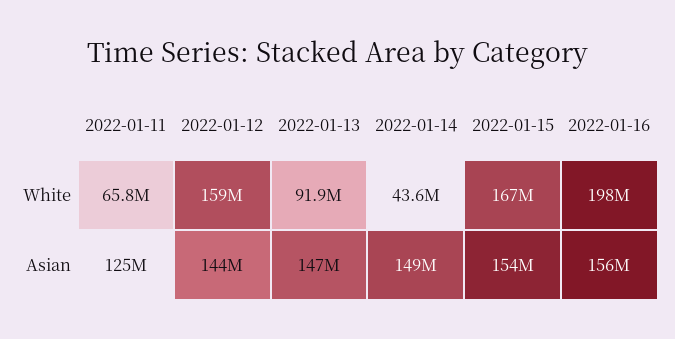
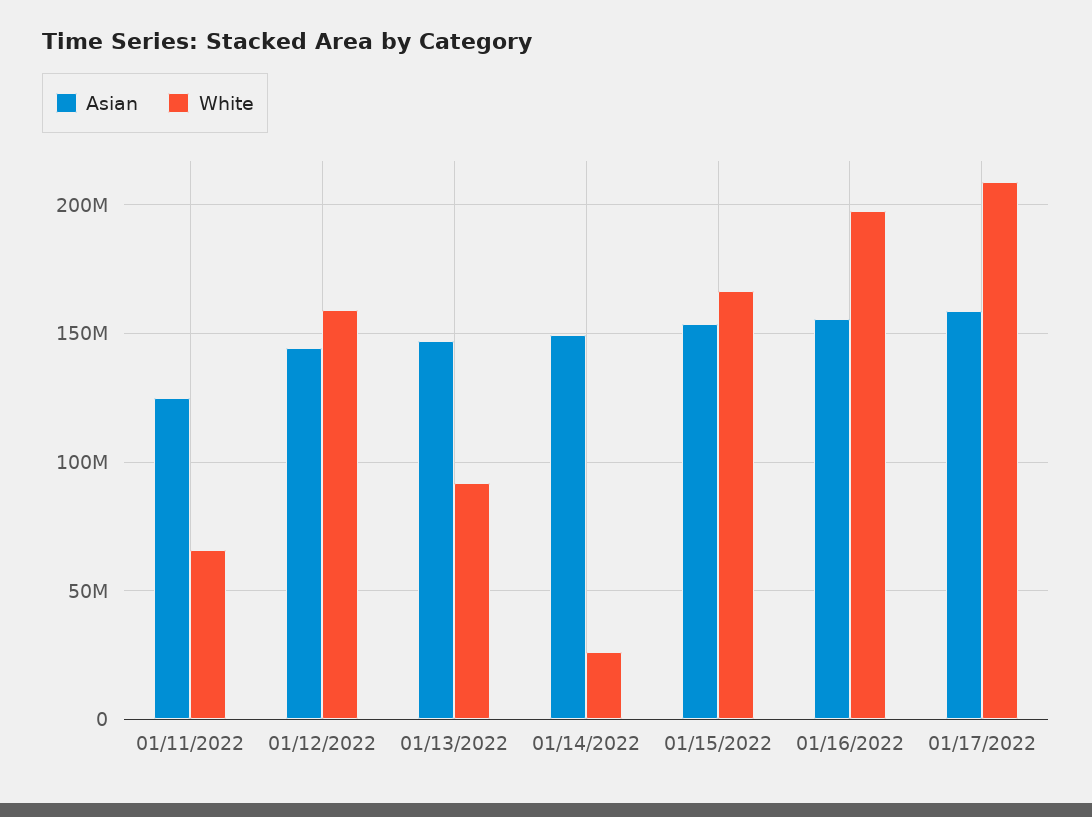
White, 2022-01-14: 43600000 -> 25000000
Asian, 01/17/2022: none -> 160000000
White, 01/17/2022: none -> 210000000

